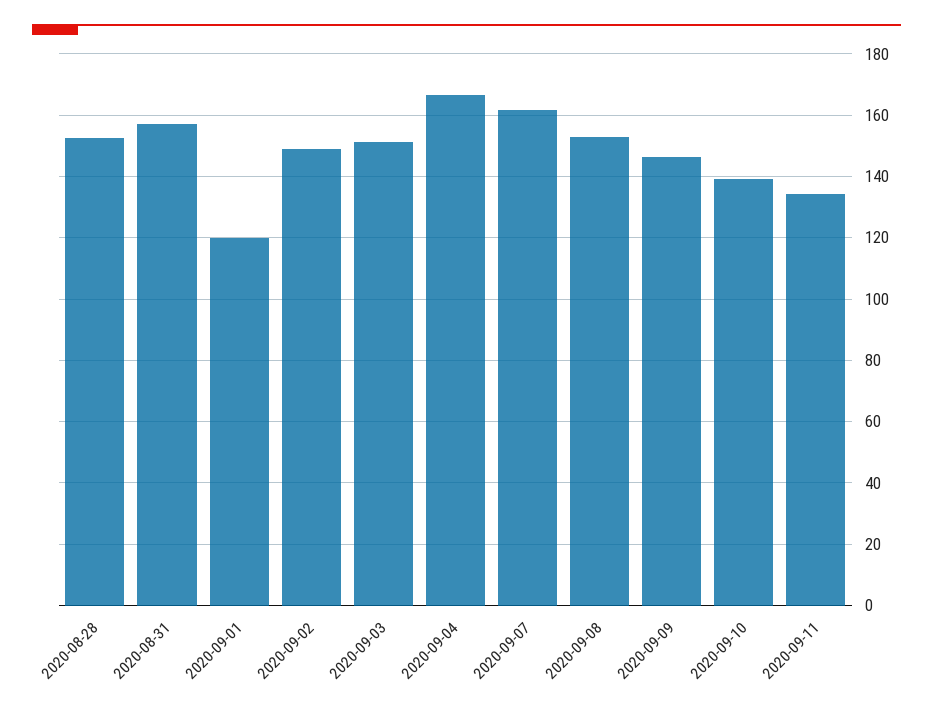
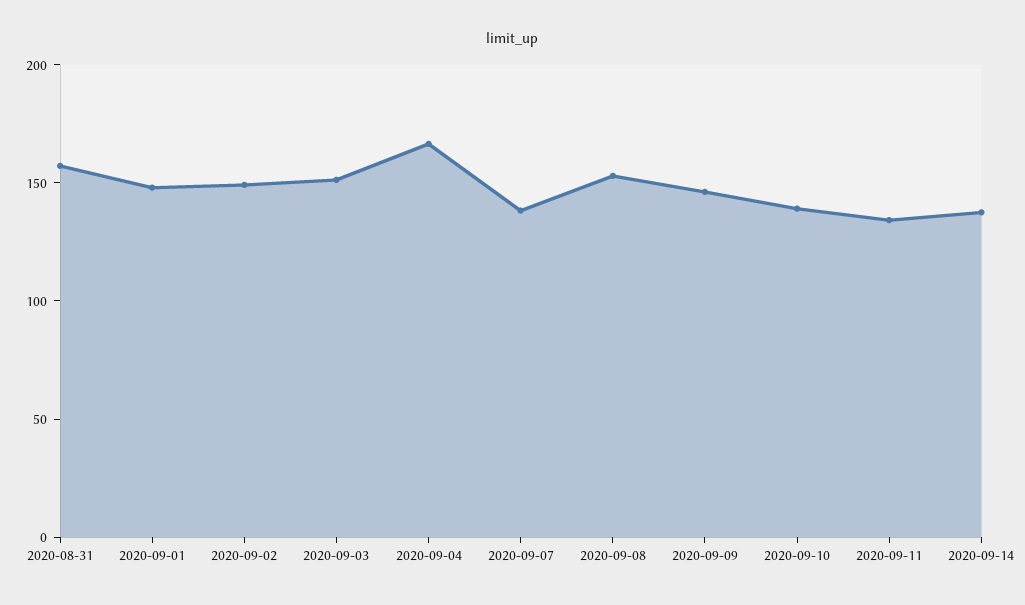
2020-08-28: 152 -> none
2020-09-01: 120 -> 150
2020-09-07: 162 -> 140
2020-09-14: none -> 140

